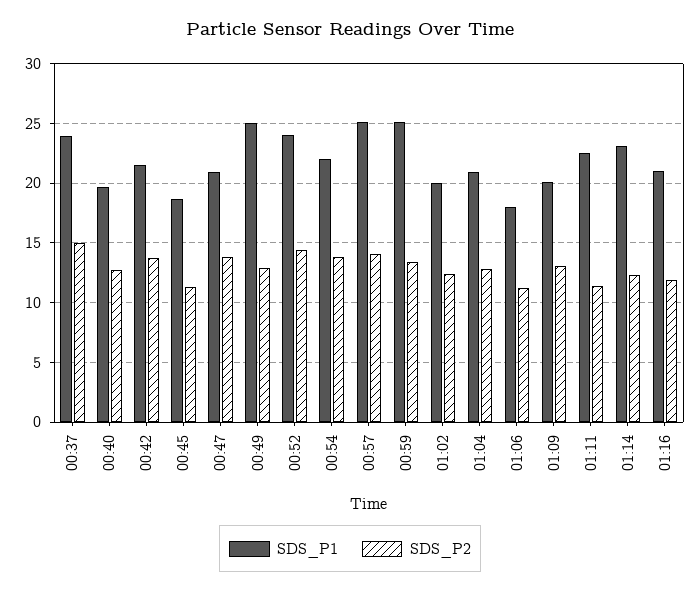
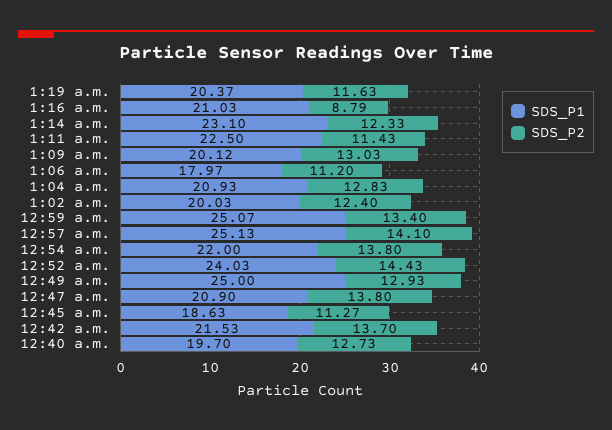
SDS_P1, 00:37: 24 -> none
SDS_P2, 00:37: 15 -> none
SDS_P2, 01:16: 12 -> 8.79
SDS_P1, 1:19 a.m.: none -> 20.37
SDS_P2, 1:19 a.m.: none -> 11.63

